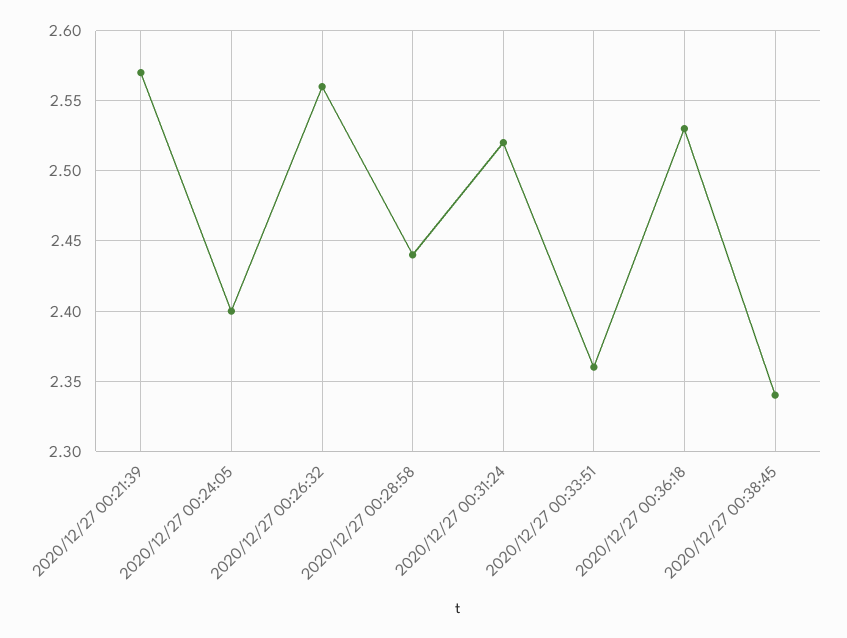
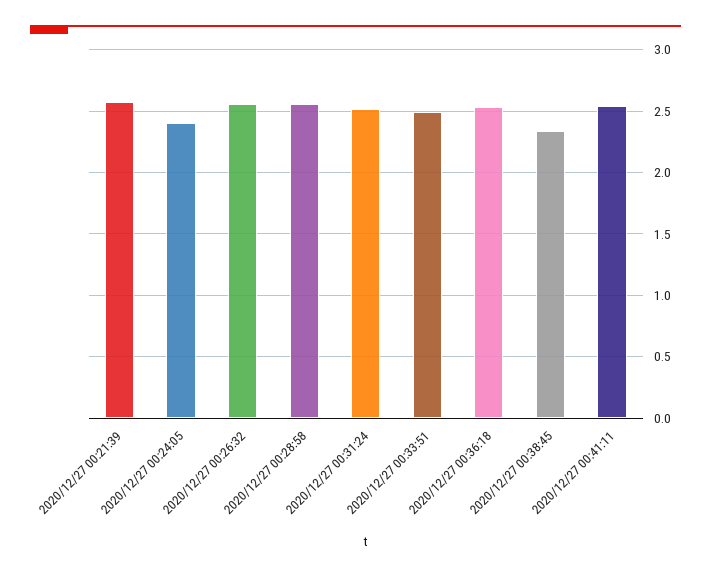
2020/12/27 00:28:58: 2.44 -> 2.55
2020/12/27 00:33:51: 2.36 -> 2.5
2020/12/27 00:41:11: none -> 2.55

